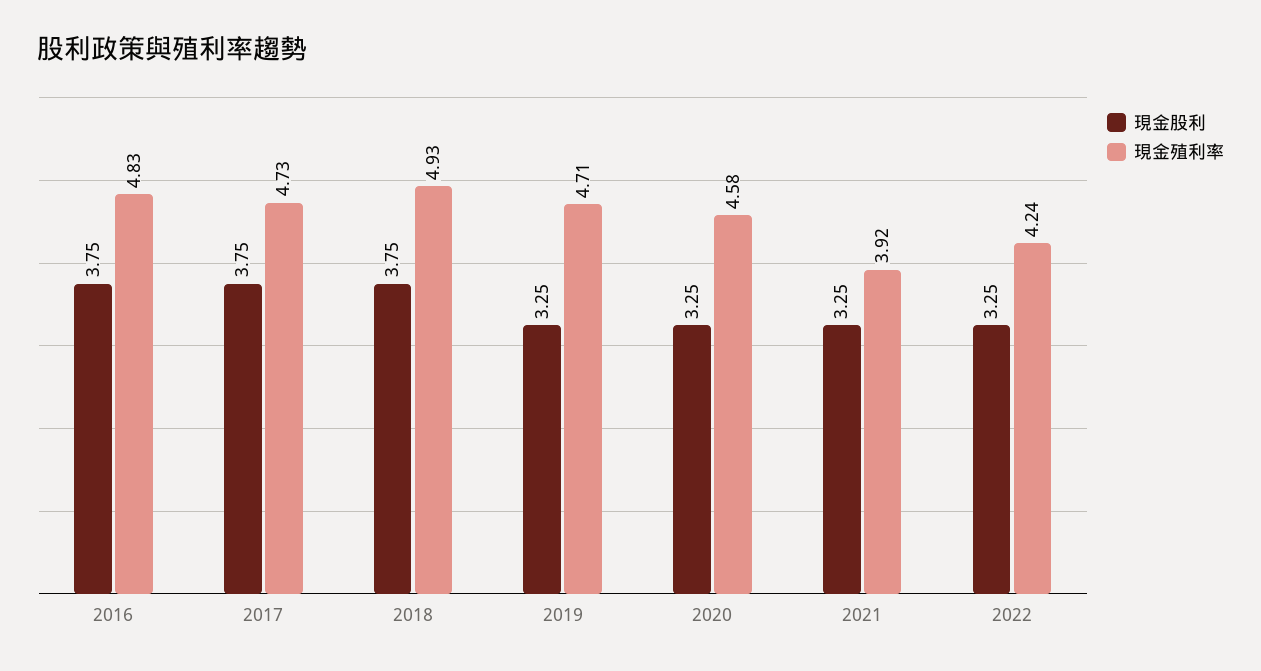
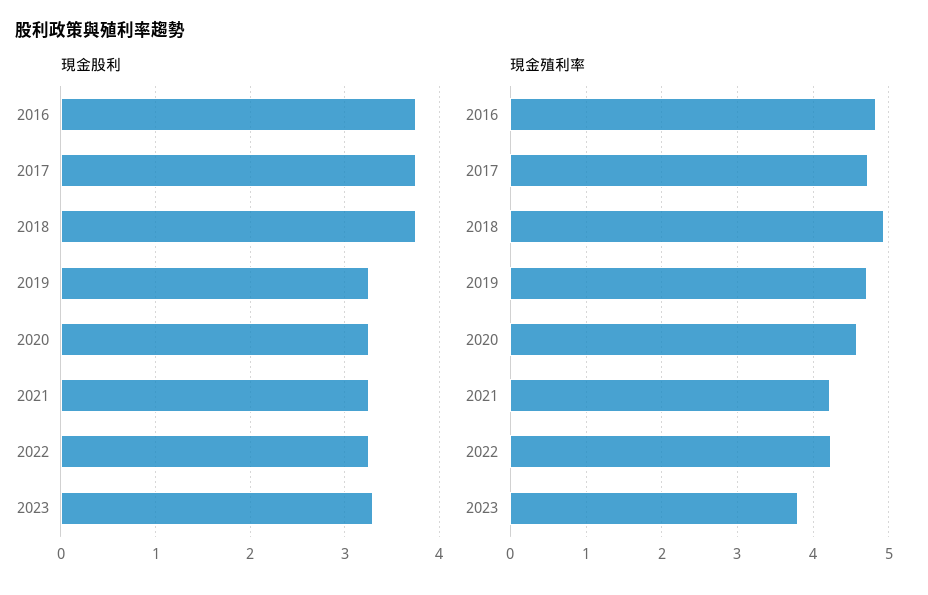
現金殖利率, 2021: 3.92 -> 4.2
現金股利, 2023: none -> 3.3
現金殖利率, 2023: none -> 3.8

